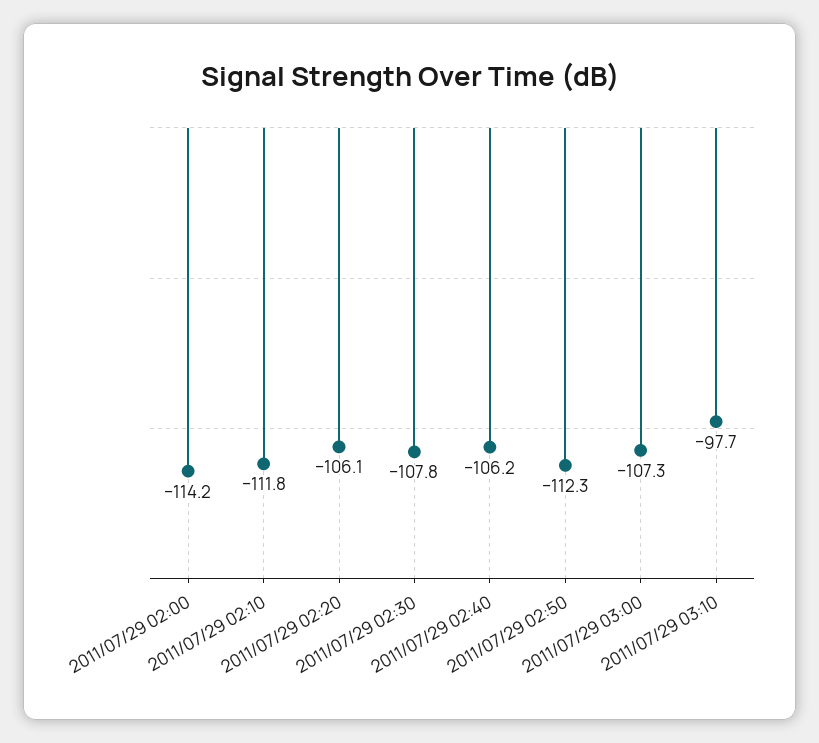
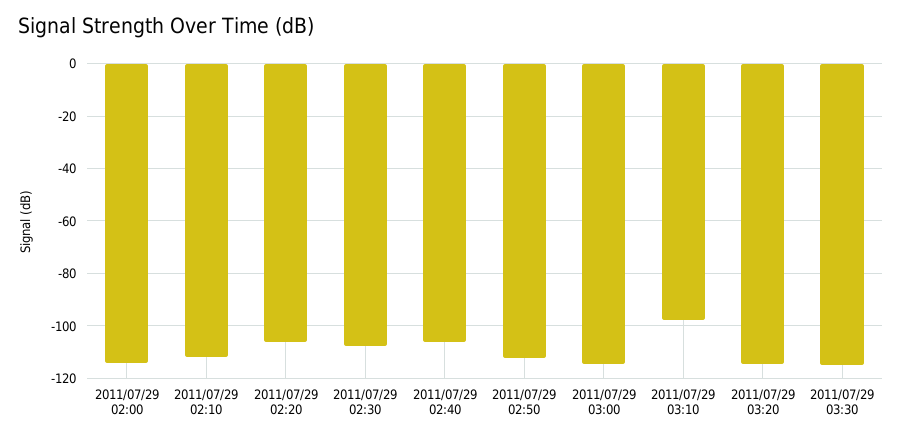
2011/07/29 03:00: -107.3 -> -115
2011/07/29 03:20: none -> -115
2011/07/29 03:30: none -> -115

